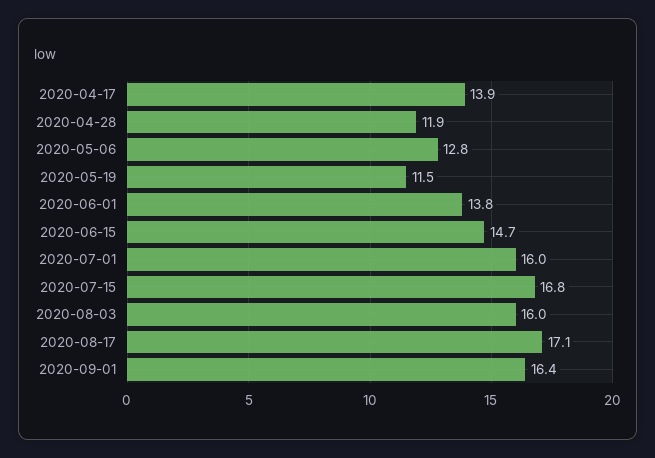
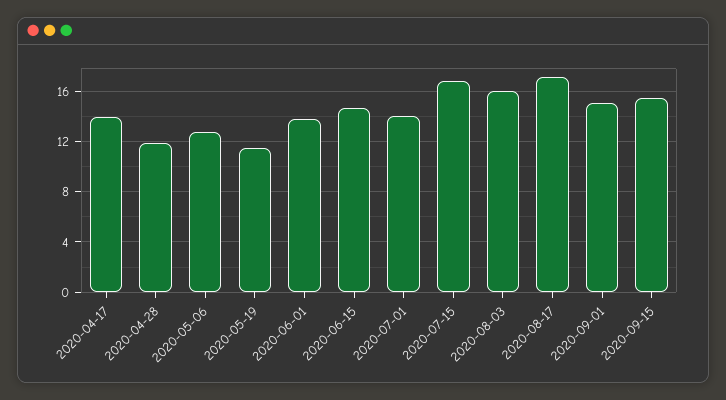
2020-07-01: 16 -> 14
2020-09-01: 16.4 -> 15
2020-09-15: none -> 15.5

